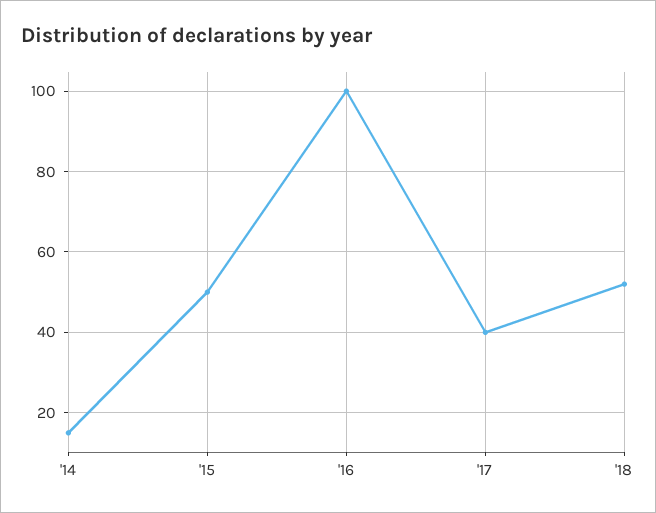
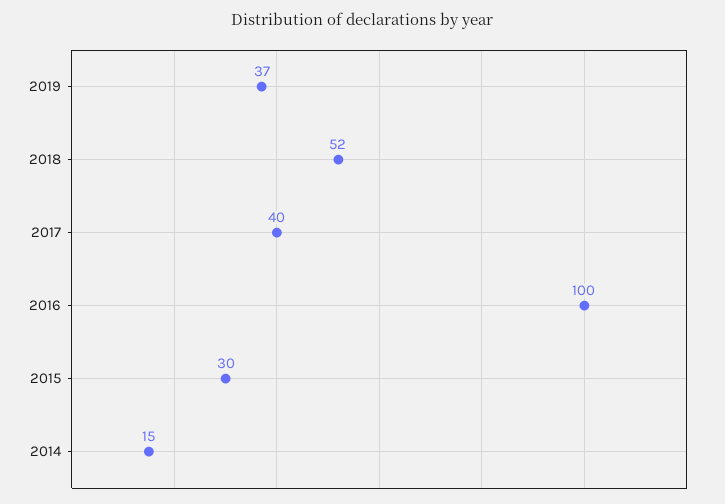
'15: 50 -> 30
2019: none -> 37

